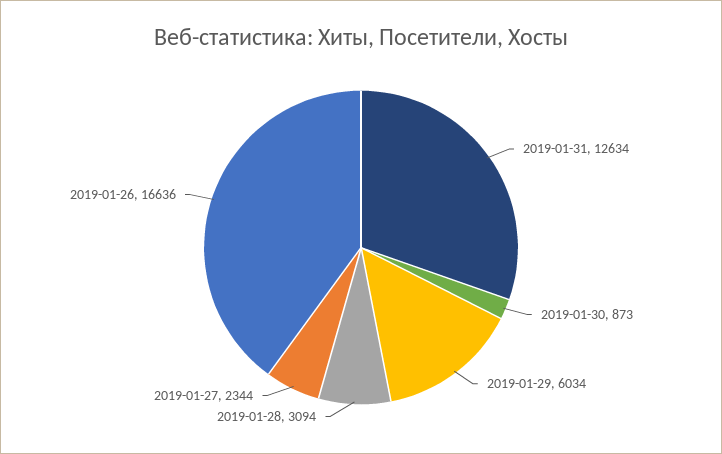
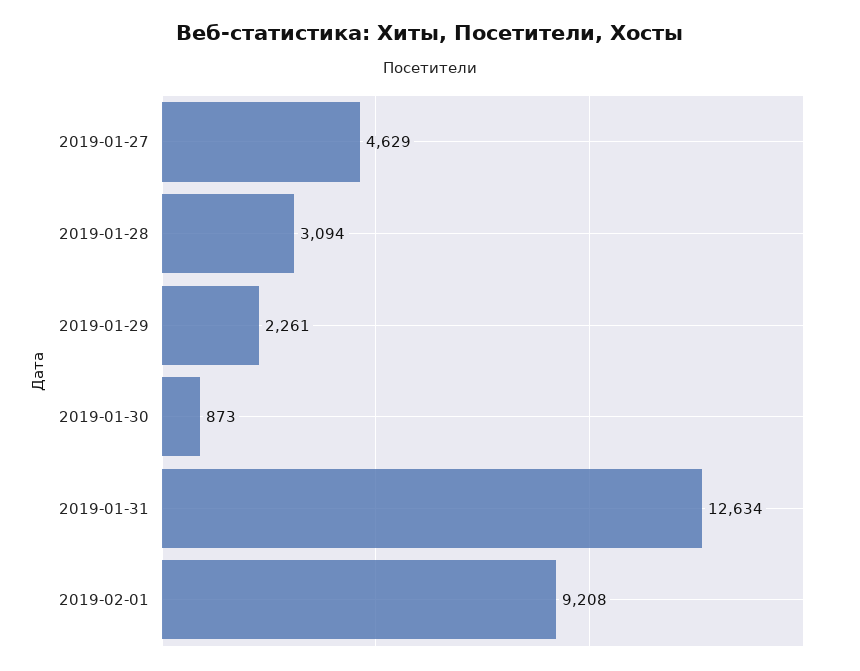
2019-01-29: 6034 -> 2261
2019-01-27: 2344 -> 4629
2019-01-26: 16636 -> none
2019-02-01: none -> 9208

